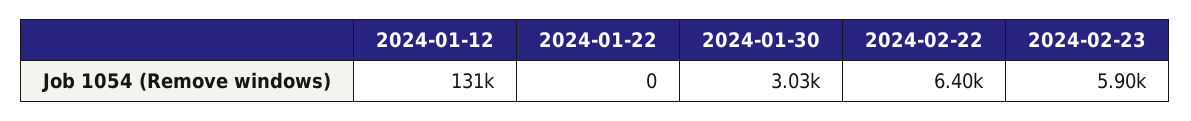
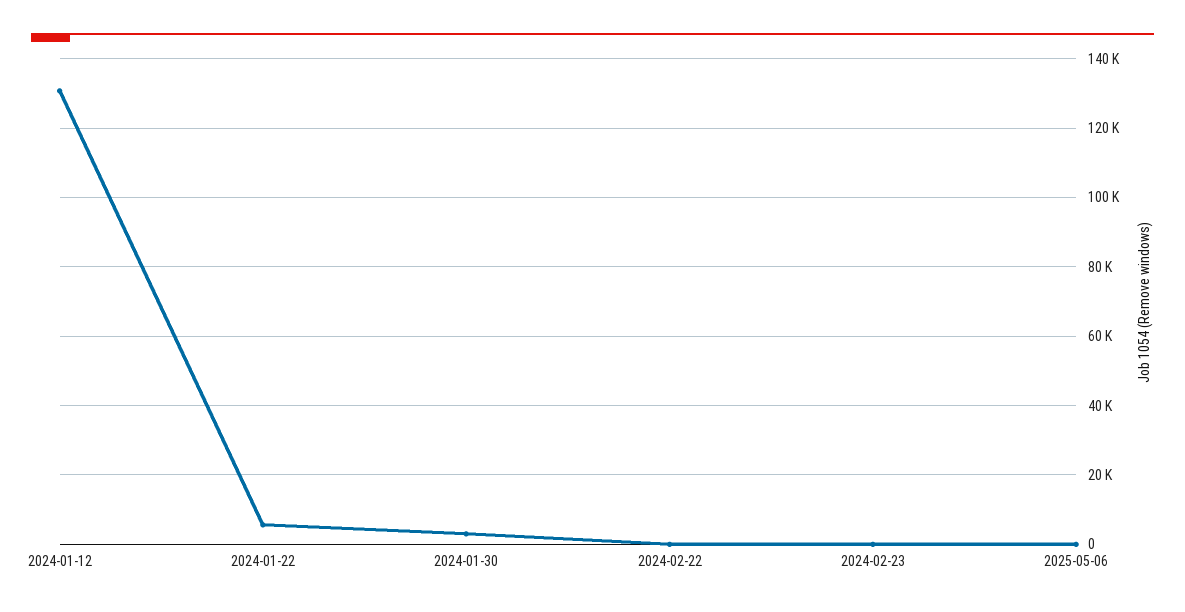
2024-01-22: 0 -> 6000
2024-02-22: 6400 -> 0
2024-02-23: 5900 -> 0
2025-05-06: none -> 0

